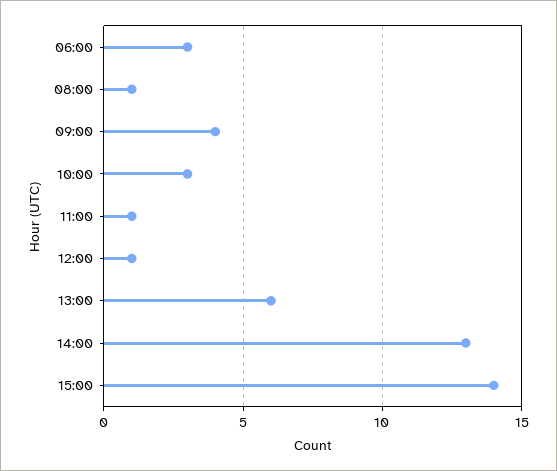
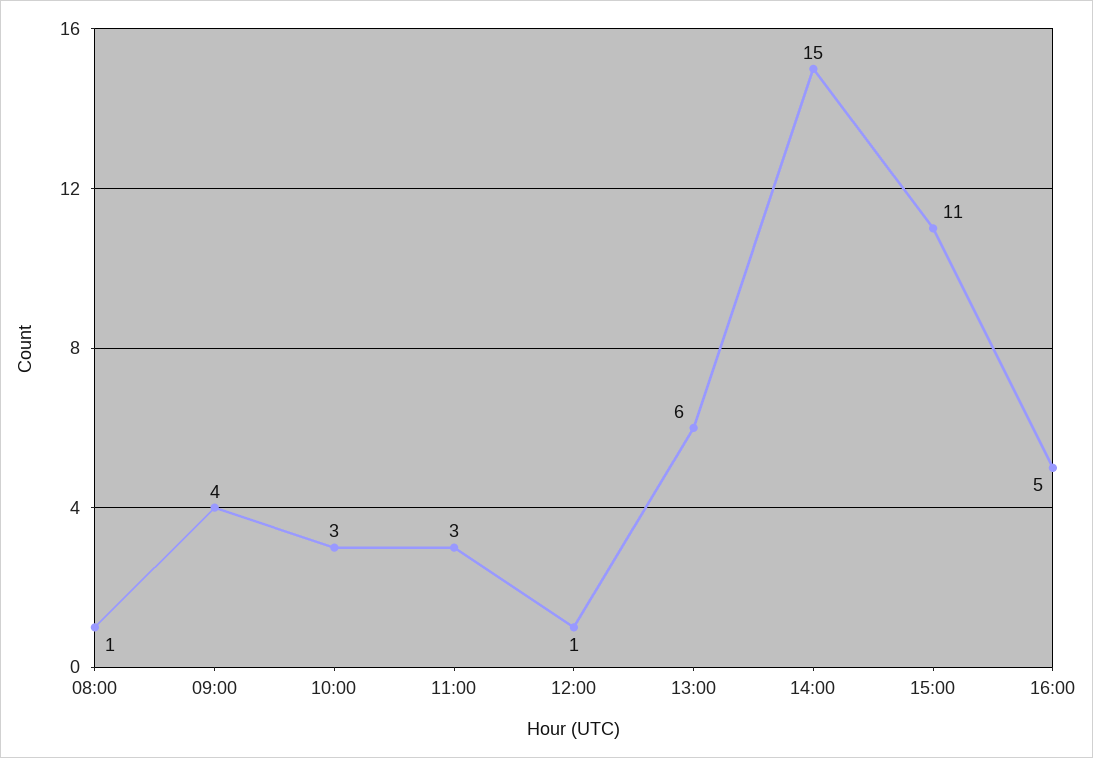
06:00: 3 -> none
11:00: 1 -> 3
14:00: 13 -> 15
15:00: 14 -> 11
16:00: none -> 5

